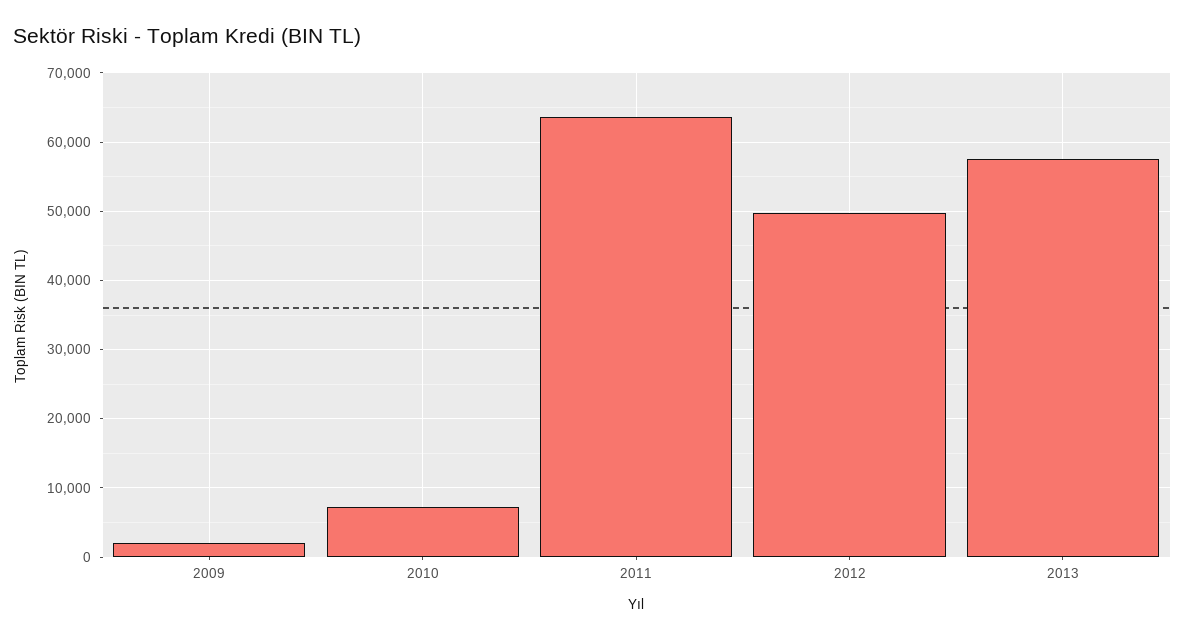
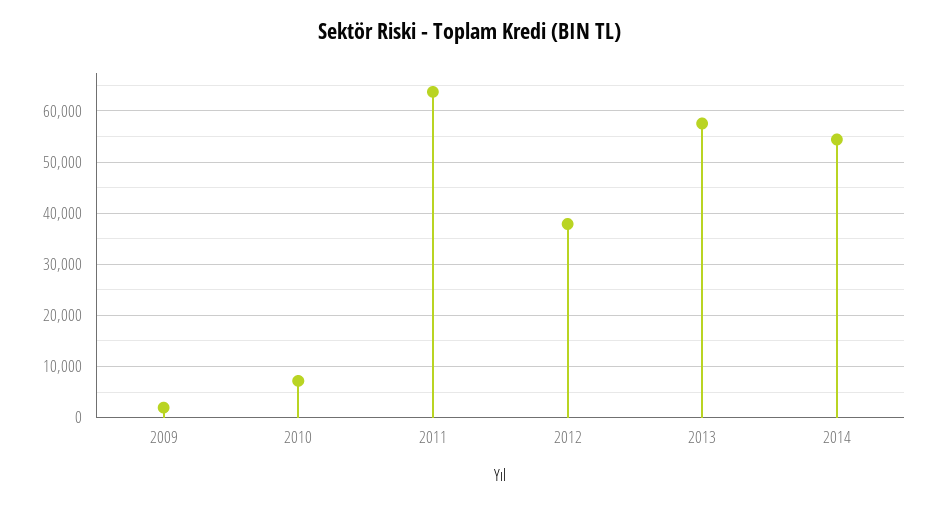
2012: 50000 -> 38000
2014: none -> 54000

